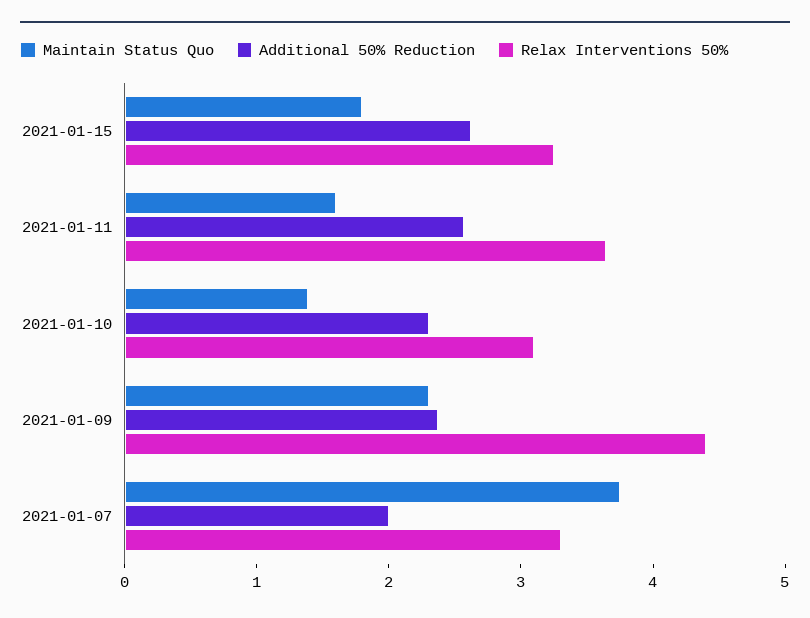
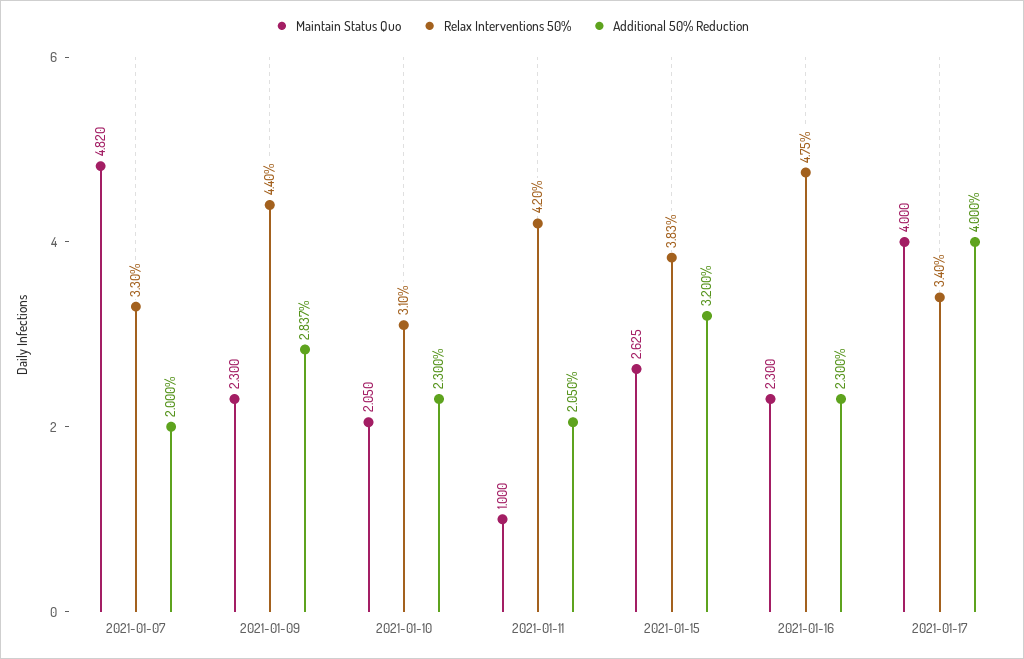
Maintain Status Quo, 2021-01-15: 1.8 -> 2.625
Additional 50% Reduction, 2021-01-15: 2.6 -> 3.2
Relax Interventions 50%, 2021-01-15: 3.2 -> 3.83
Maintain Status Quo, 2021-01-11: 1.6 -> 1
Additional 50% Reduction, 2021-01-11: 2.6 -> 2.05
Relax Interventions 50%, 2021-01-11: 3.6 -> 4.2
Maintain Status Quo, 2021-01-10: 1.4 -> 2.05
Additional 50% Reduction, 2021-01-09: 2.4 -> 2.837
Maintain Status Quo, 2021-01-07: 3.8 -> 4.82
Maintain Status Quo, 2021-01-16: none -> 2.3
Relax Interventions 50%, 2021-01-16: none -> 4.75
Additional 50% Reduction, 2021-01-16: none -> 2.3
Maintain Status Quo, 2021-01-17: none -> 4
Relax Interventions 50%, 2021-01-17: none -> 3.4
Additional 50% Reduction, 2021-01-17: none -> 4

